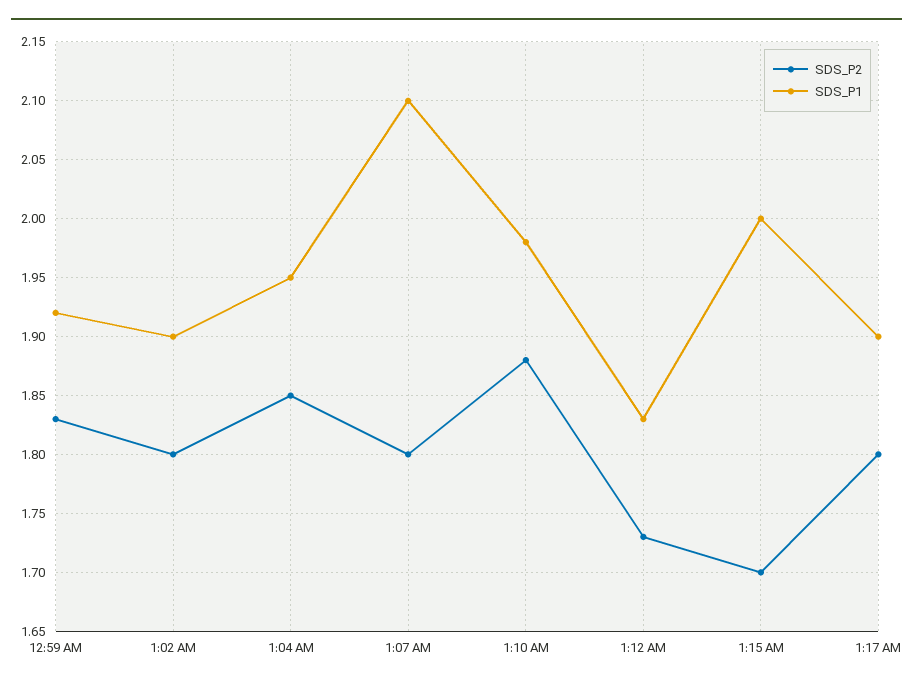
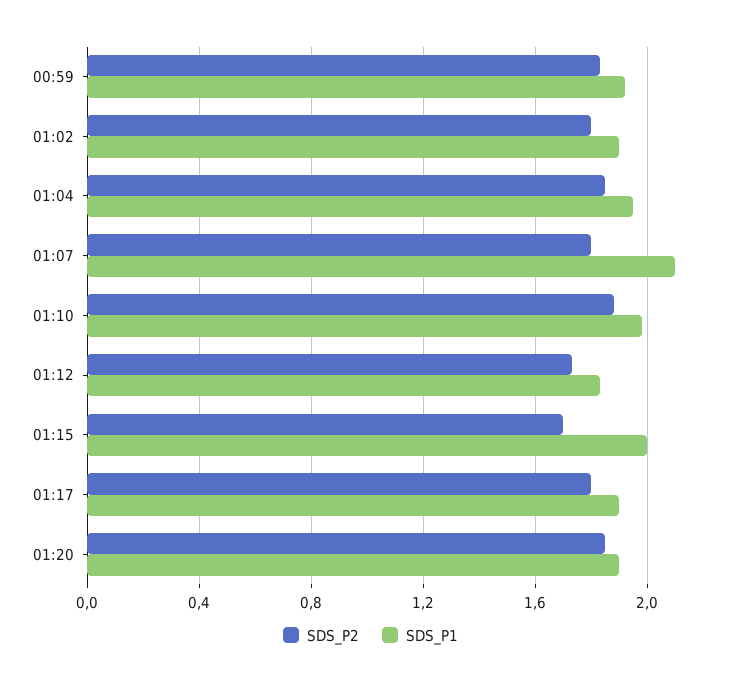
SDS_P2, 01:20: none -> 1.85
SDS_P1, 01:20: none -> 1.9

